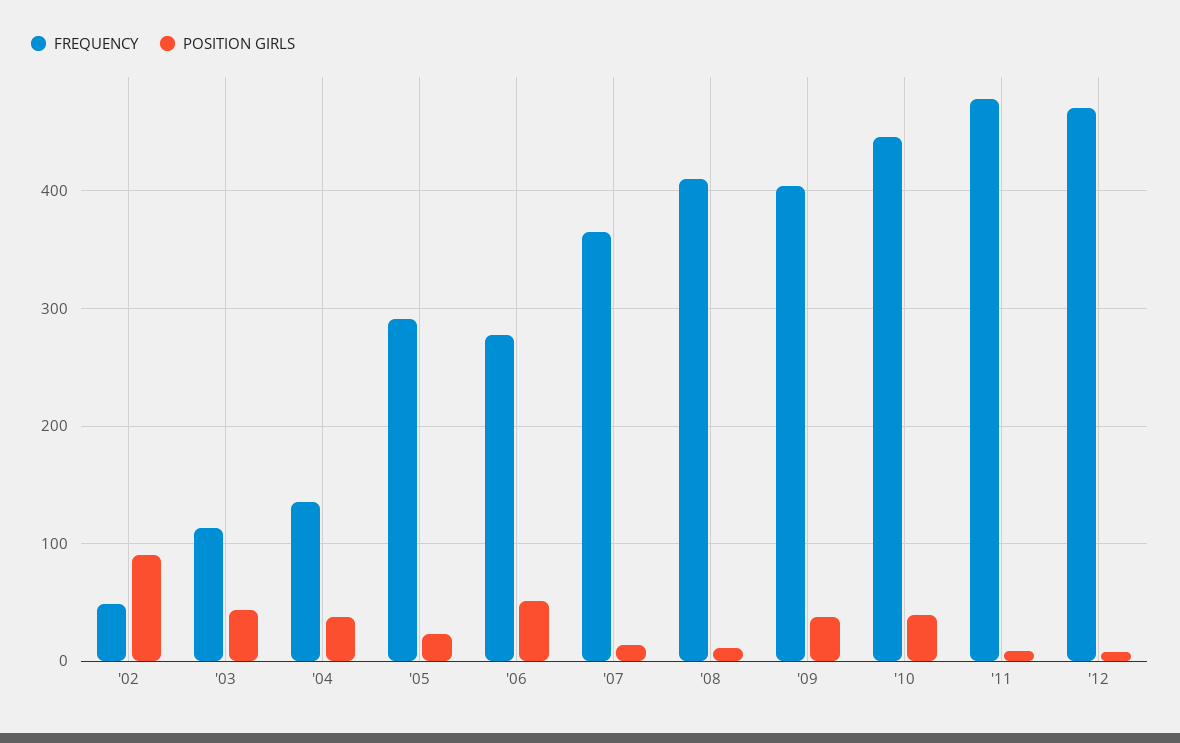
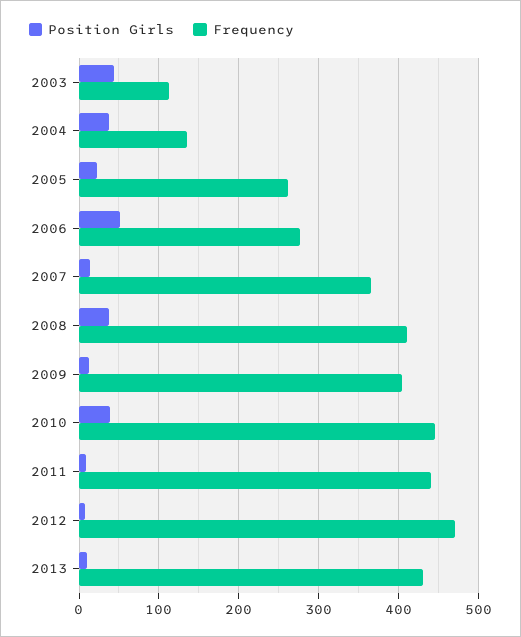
FREQUENCY, '02: 50 -> none
POSITION GIRLS, '02: 90 -> none
FREQUENCY, '05: 290 -> 260
POSITION GIRLS, '08: 10 -> 40
POSITION GIRLS, '09: 40 -> 10
FREQUENCY, '11: 480 -> 440
POSITION GIRLS, 2013: none -> 10
FREQUENCY, 2013: none -> 430

